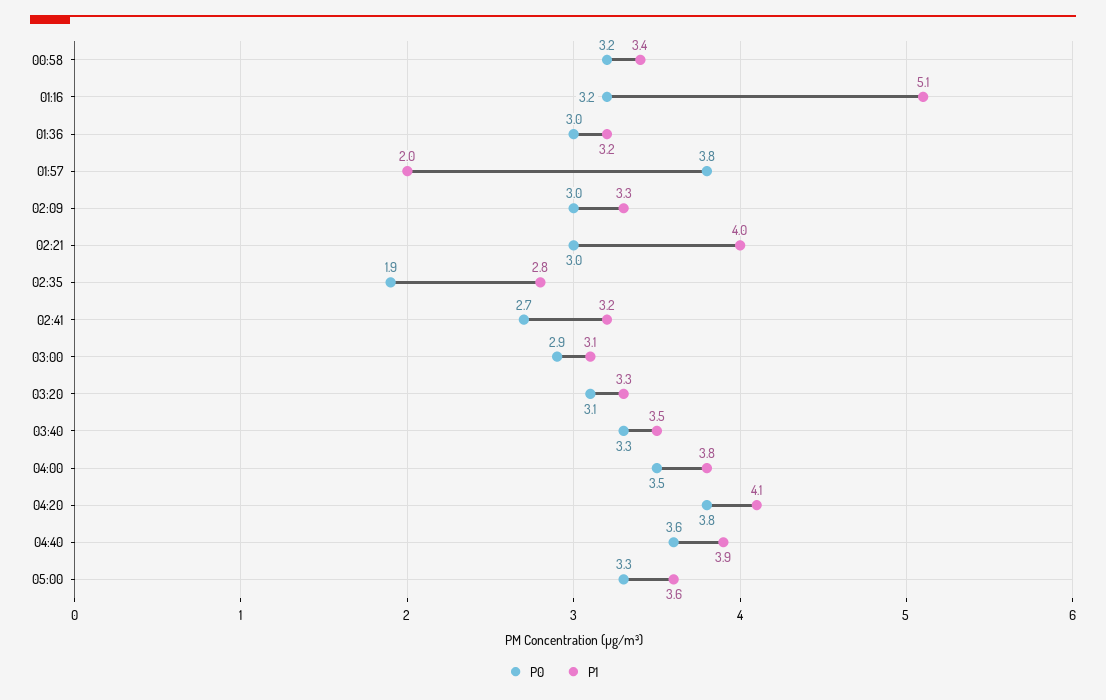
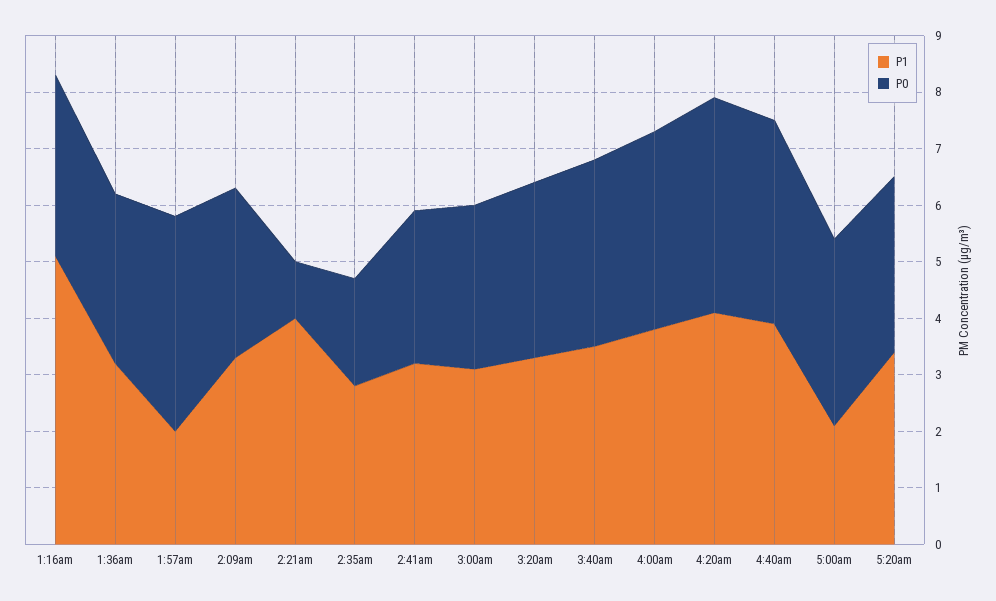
P0, 00:58: 3.2 -> none
P1, 00:58: 3.4 -> none
P0, 02:21: 3 -> 1
P1, 05:00: 3.6 -> 2
P1, 5:20am: none -> 3.5
P0, 5:20am: none -> 3

